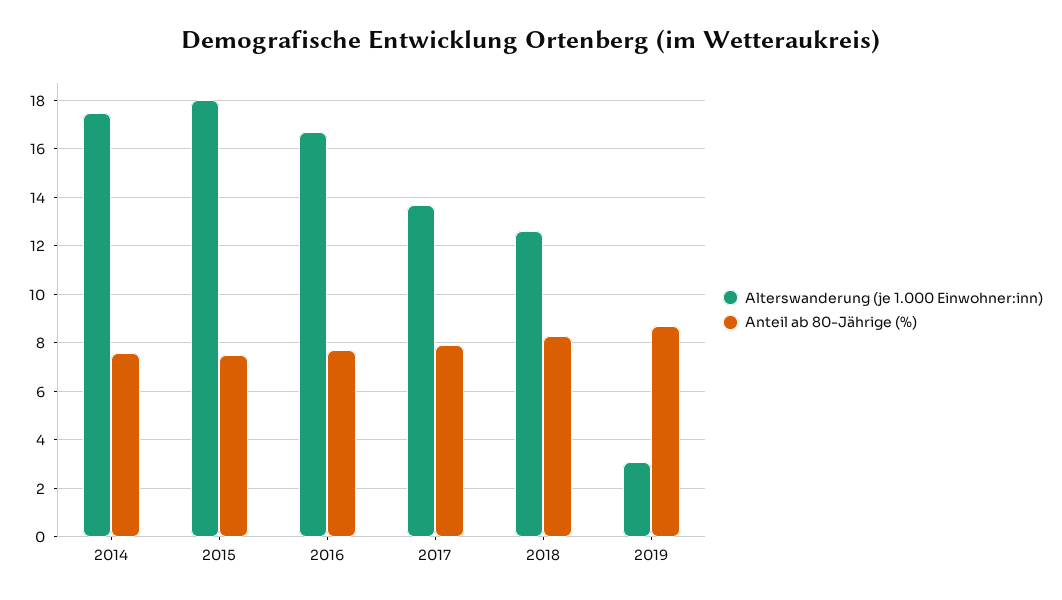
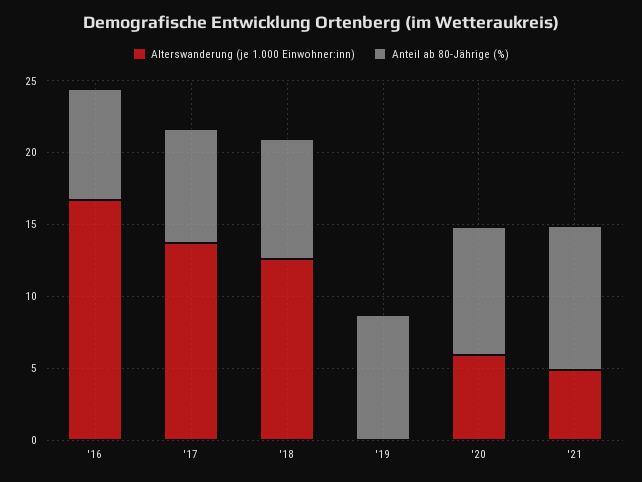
Alterswanderung (je 1.000 Einwohner:inn), 2014: 17.5 -> none
Anteil ab 80-Jährige (%), 2014: 7.5 -> none
Alterswanderung (je 1.000 Einwohner:inn), 2015: 18 -> none
Anteil ab 80-Jährige (%), 2015: 7.5 -> none
Alterswanderung (je 1.000 Einwohner:inn), 2019: 3 -> 0
Alterswanderung (je 1.000 Einwohner:inn), '20: none -> 6
Anteil ab 80-Jährige (%), '20: none -> 9
Alterswanderung (je 1.000 Einwohner:inn), '21: none -> 5
Anteil ab 80-Jährige (%), '21: none -> 10

